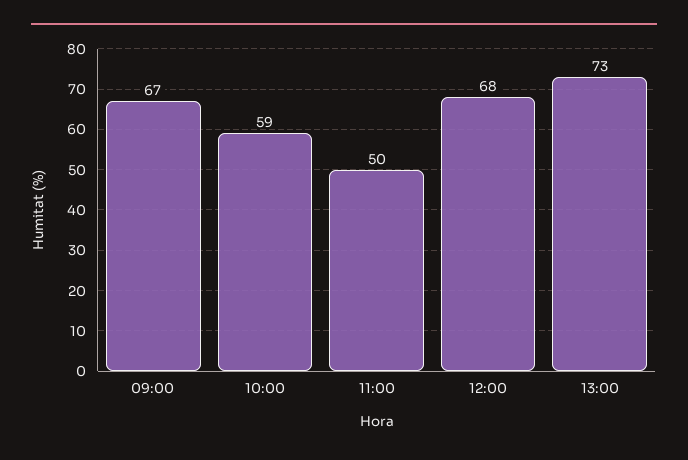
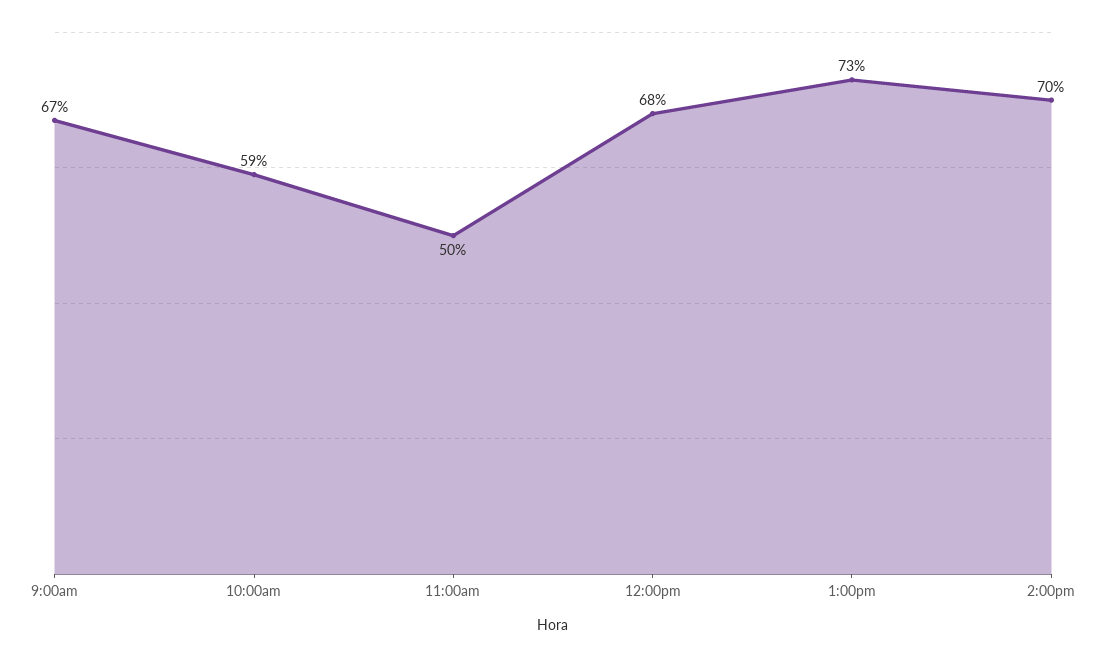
2:00pm: none -> 70

